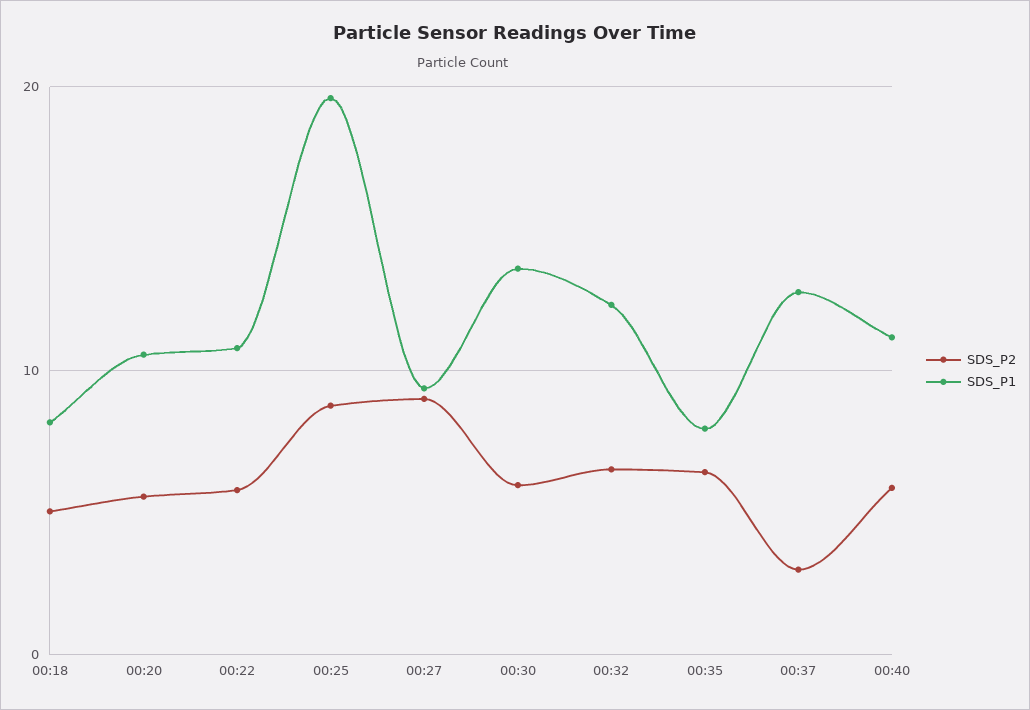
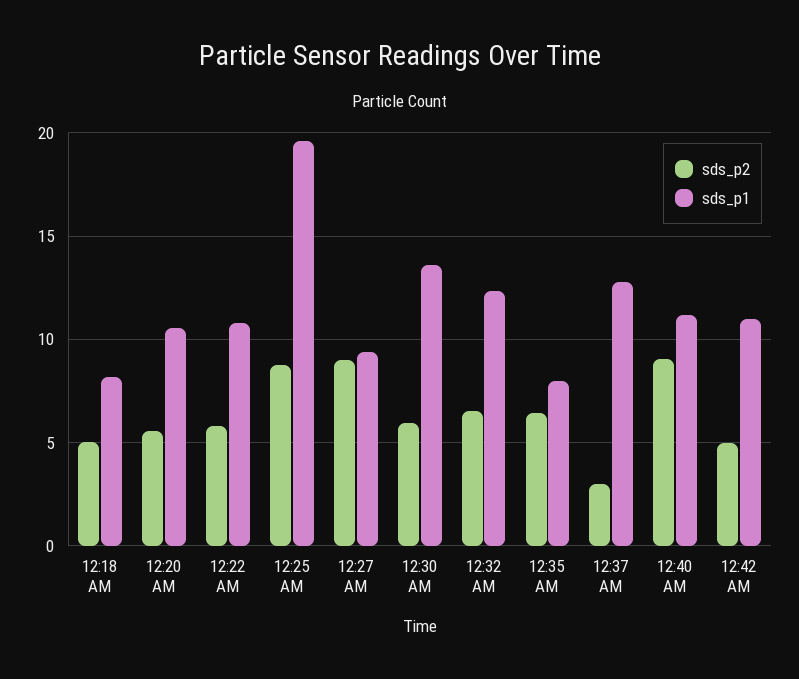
SDS_P2, 00:40: 6 -> 9
SDS_P2, 12:42 AM: none -> 5
SDS_P1, 12:42 AM: none -> 11

